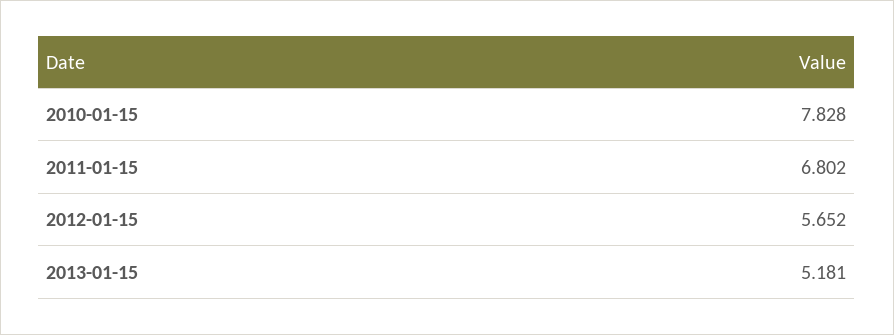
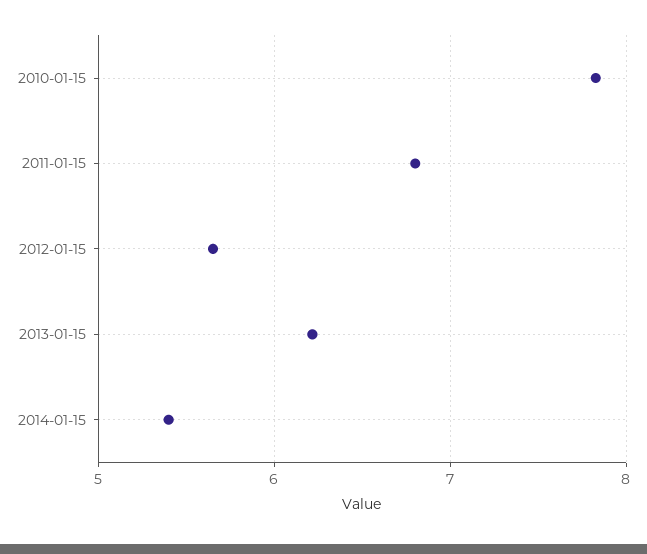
2013-01-15: 5.181 -> 6.2
2014-01-15: none -> 5.4

